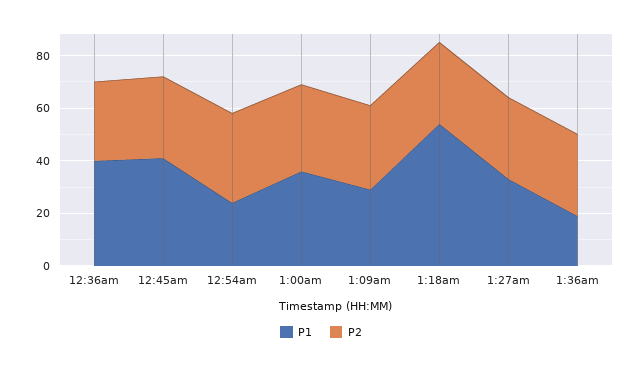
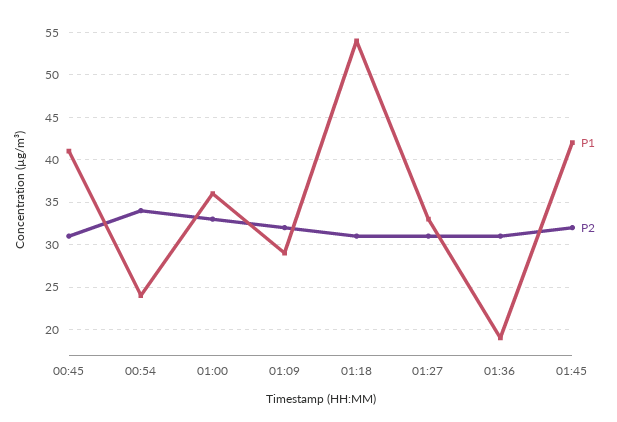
P1, 12:36am: 40 -> none
P2, 12:36am: 30 -> none
P1, 01:45: none -> 42
P2, 01:45: none -> 32

